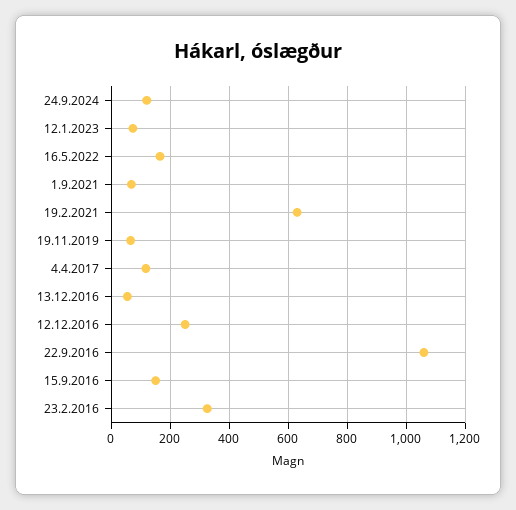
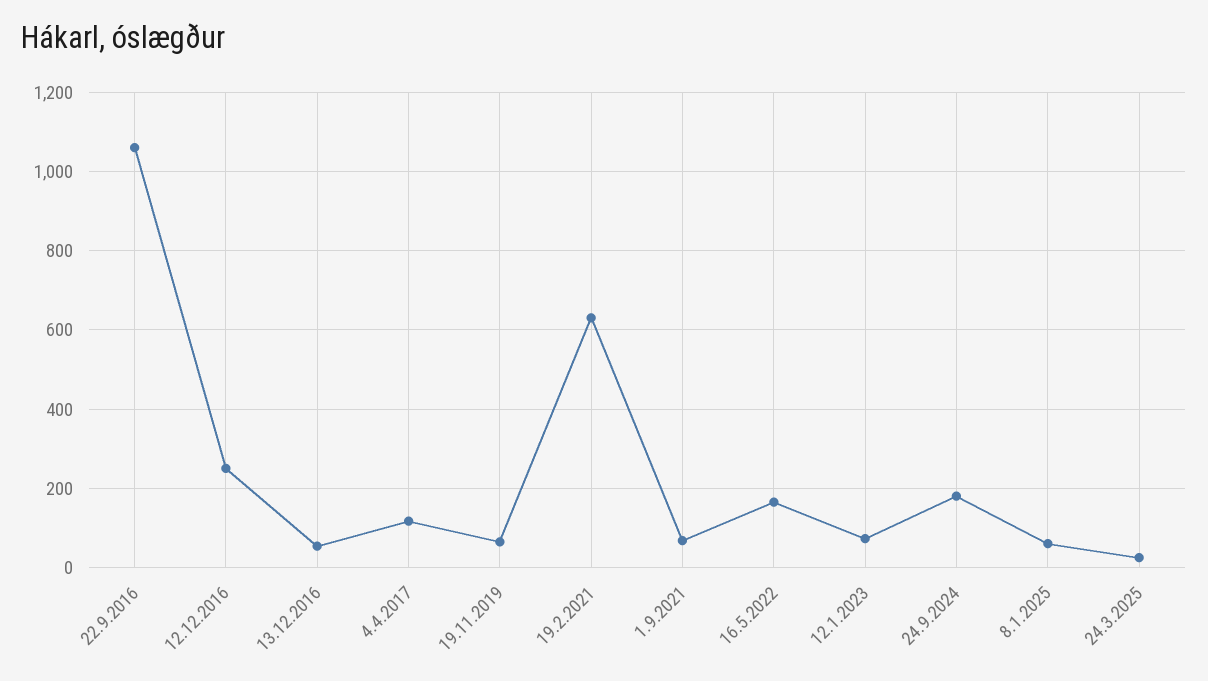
24.9.2024: 125 -> 180
15.9.2016: 150 -> none
23.2.2016: 325 -> none
8.1.2025: none -> 60
24.3.2025: none -> 20

